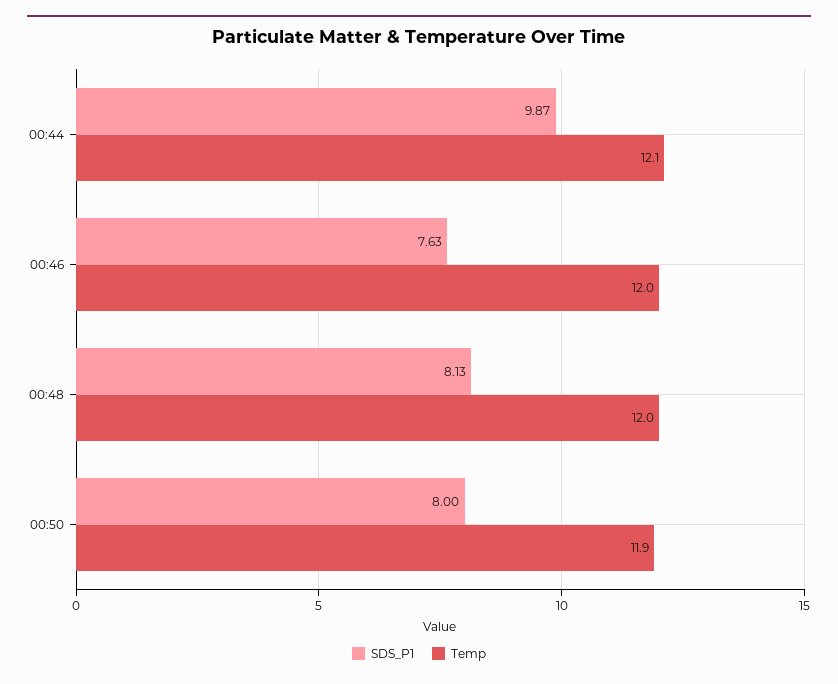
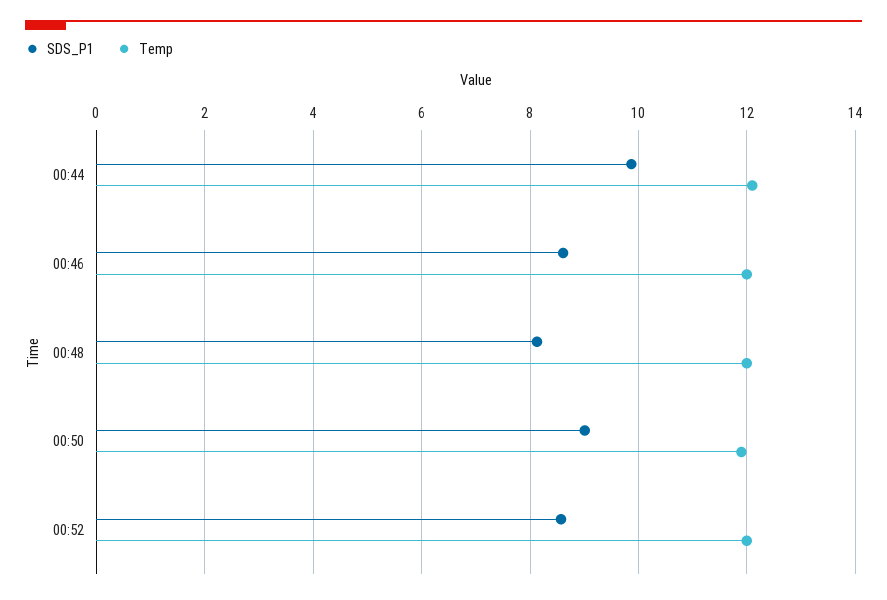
SDS_P1, 00:46: 7.63 -> 8.6
SDS_P1, 00:50: 8 -> 9
SDS_P1, 00:52: none -> 8.6
Temp, 00:52: none -> 12

